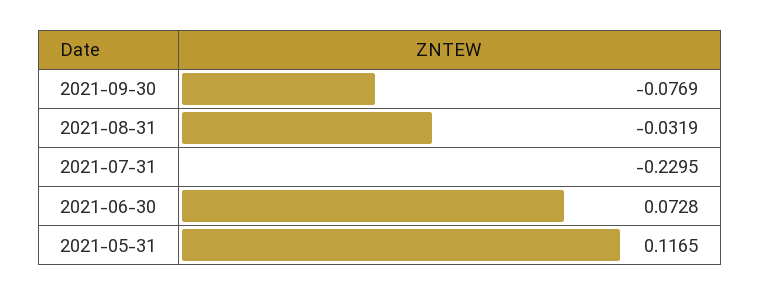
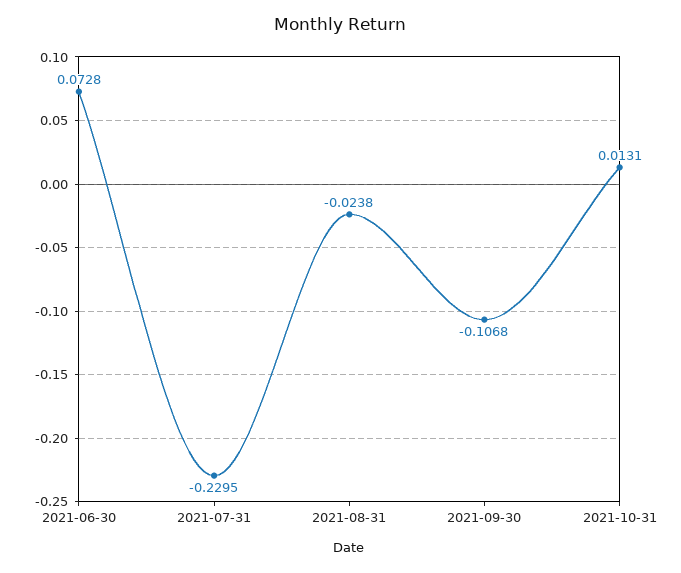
2021-09-30: -0.0769 -> -0.1068
2021-08-31: -0.0319 -> -0.0238
2021-05-31: 0.1165 -> none
2021-10-31: none -> 0.0131

